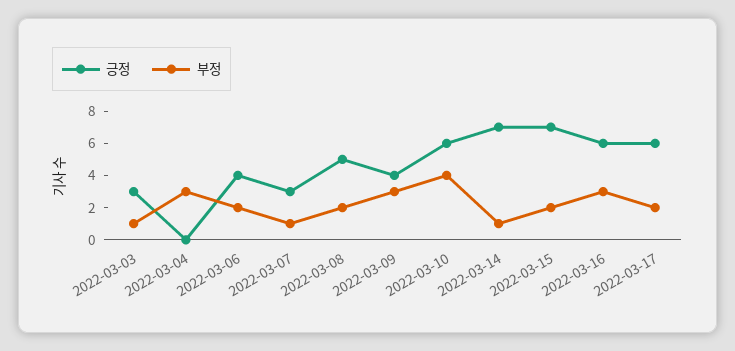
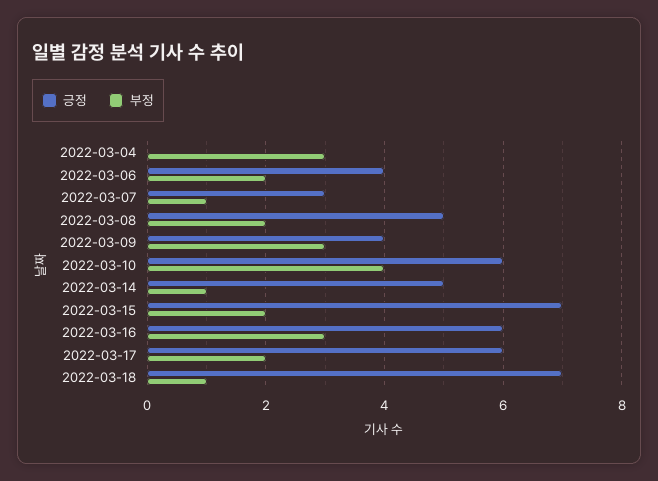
긍정, 2022-03-03: 3 -> none
부정, 2022-03-03: 1 -> none
긍정, 2022-03-14: 7 -> 5
긍정, 2022-03-18: none -> 7
부정, 2022-03-18: none -> 1

